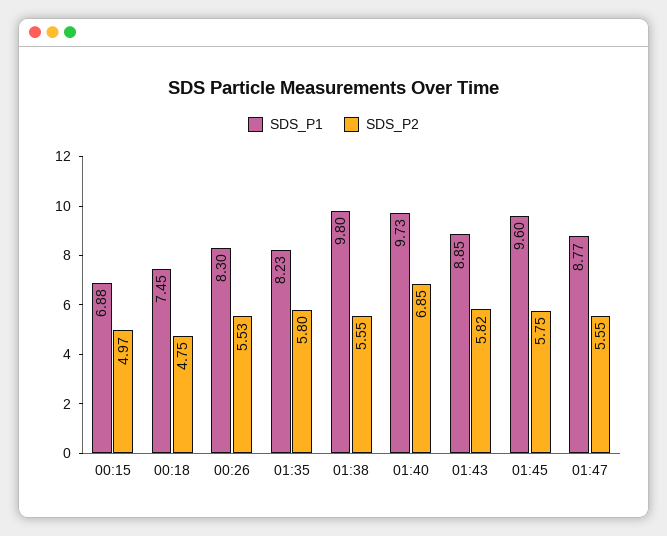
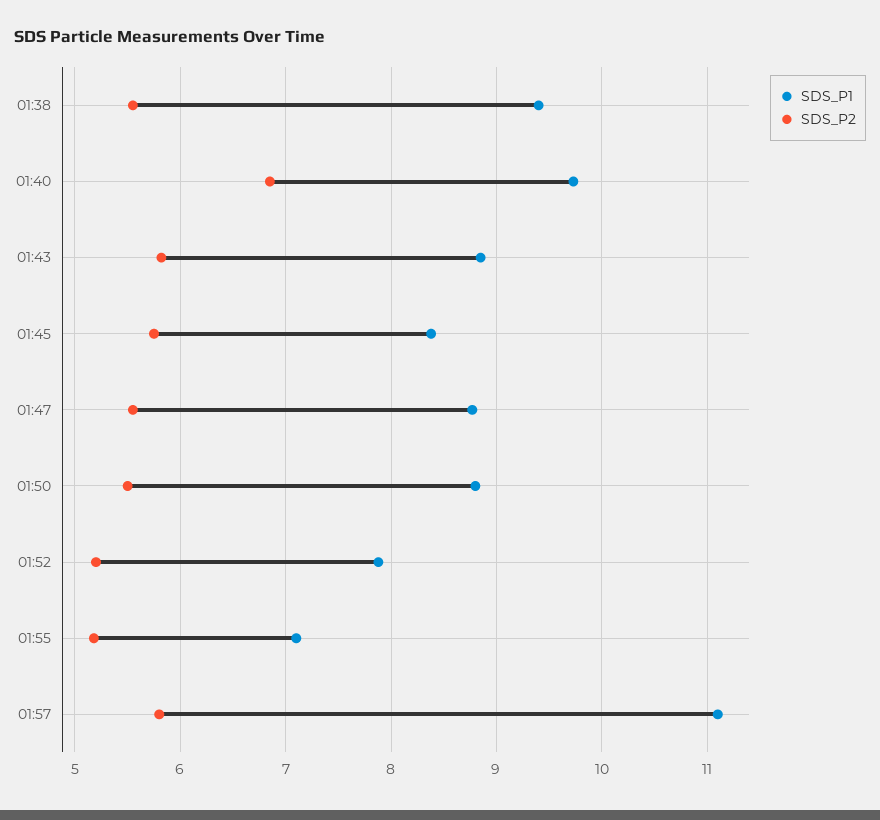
SDS_P1, 00:15: 6.88 -> none
SDS_P2, 00:15: 4.97 -> none
SDS_P1, 00:18: 7.45 -> none
SDS_P2, 00:18: 4.75 -> none
SDS_P1, 00:26: 8.3 -> none
SDS_P2, 00:26: 5.53 -> none
SDS_P1, 01:35: 8.23 -> none
SDS_P2, 01:35: 5.8 -> none
SDS_P1, 01:38: 9.8 -> 9.4
SDS_P1, 01:45: 9.6 -> 8.4
SDS_P1, 01:50: none -> 8.8
SDS_P2, 01:50: none -> 5.5
SDS_P1, 01:52: none -> 7.9
SDS_P2, 01:52: none -> 5.2
SDS_P1, 01:55: none -> 7.1
SDS_P2, 01:55: none -> 5.2
SDS_P1, 01:57: none -> 11.1
SDS_P2, 01:57: none -> 5.8

